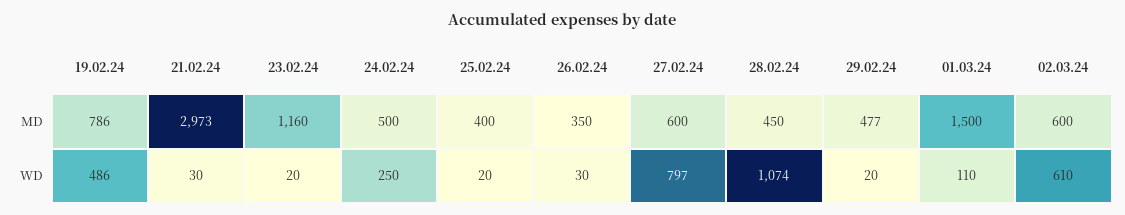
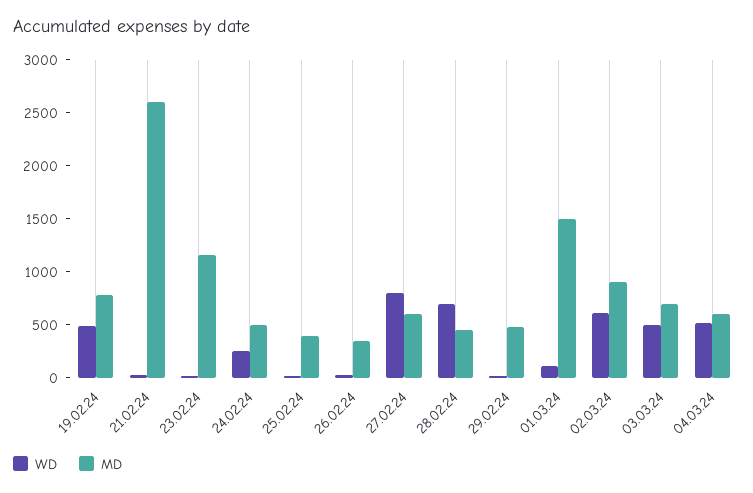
MD, 21.02.24: 2973 -> 2600
MD, 02.03.24: 600 -> 900
WD, 28.02.24: 1074 -> 700
WD, 03.03.24: none -> 500
MD, 03.03.24: none -> 700
WD, 04.03.24: none -> 500
MD, 04.03.24: none -> 600

